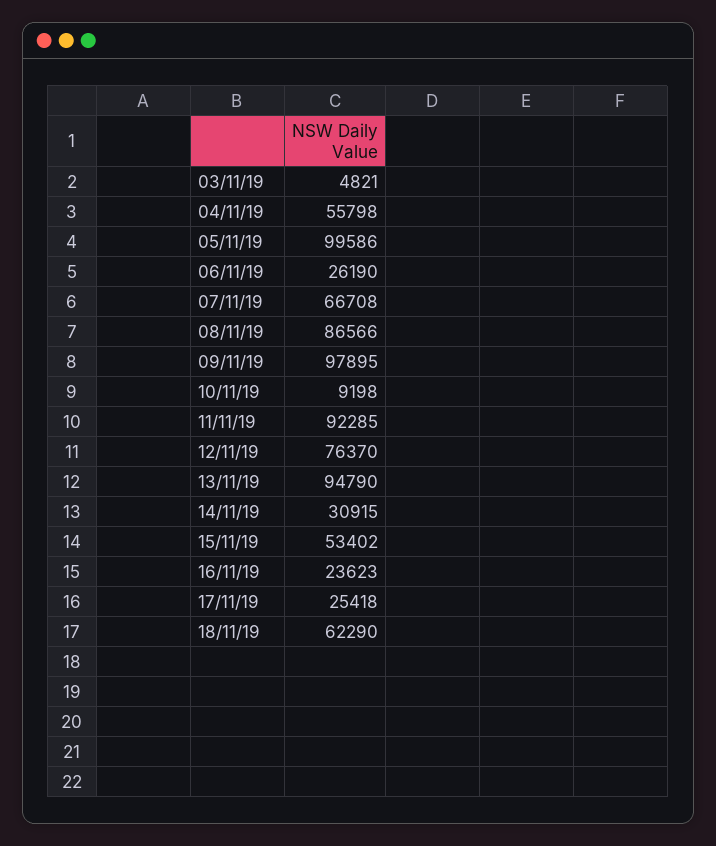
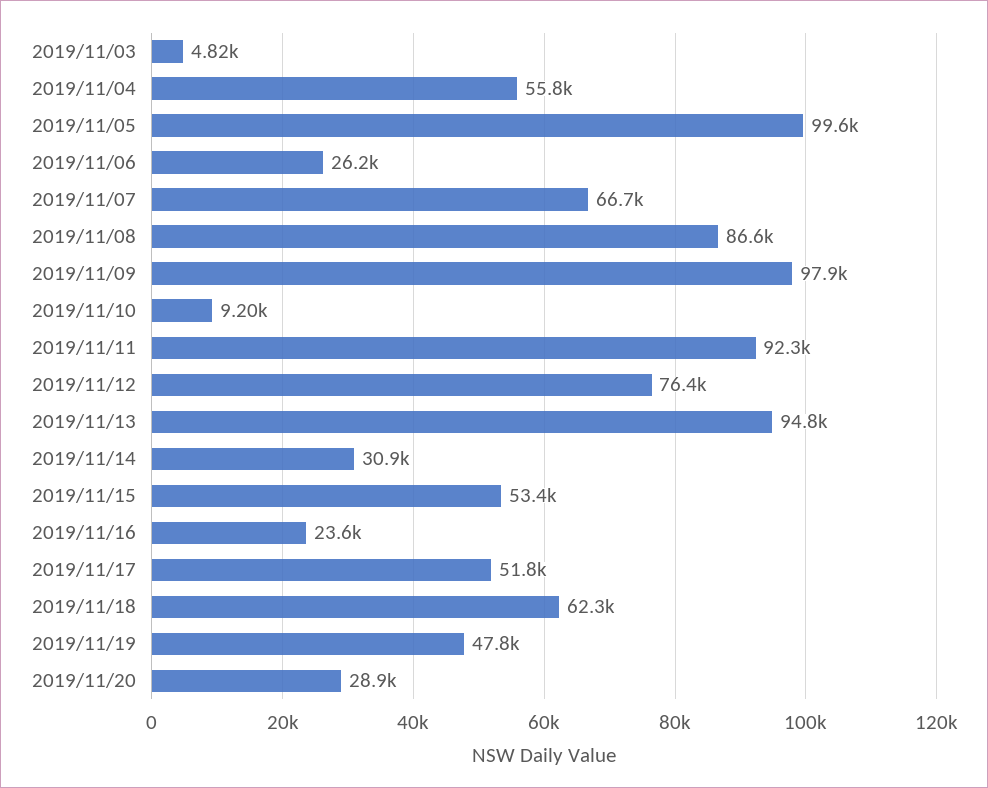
17/11/19: 25418 -> 51800
2019/11/19: none -> 47800
2019/11/20: none -> 28900

